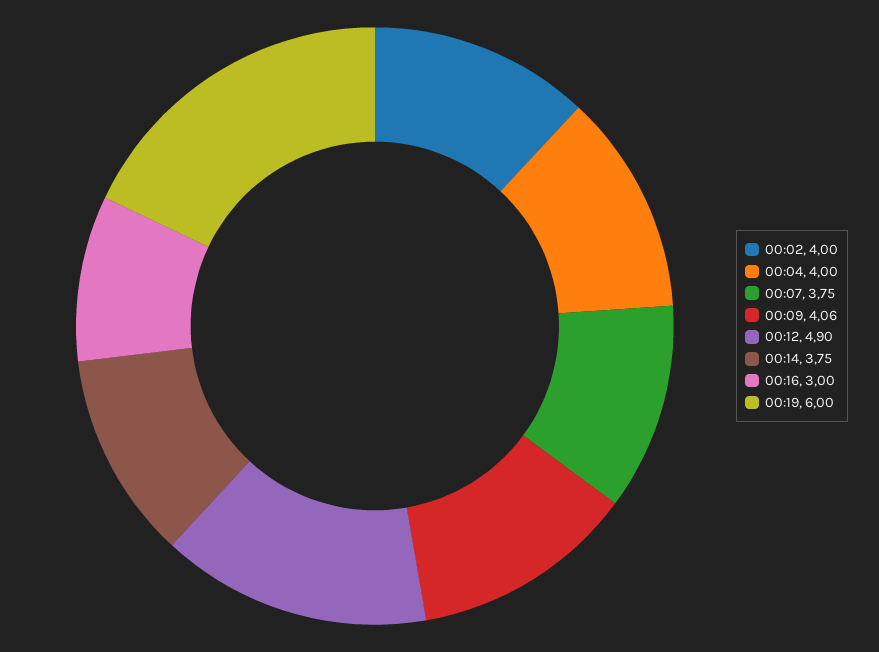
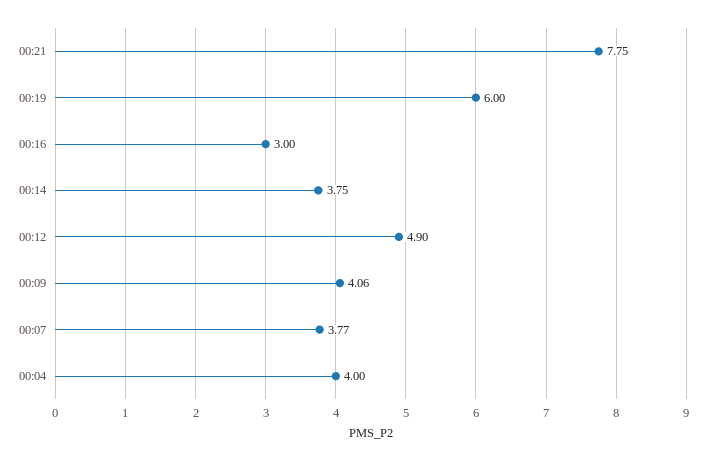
00:02: 4 -> none
00:07: 3.75 -> 3.77
00:21: none -> 7.75

